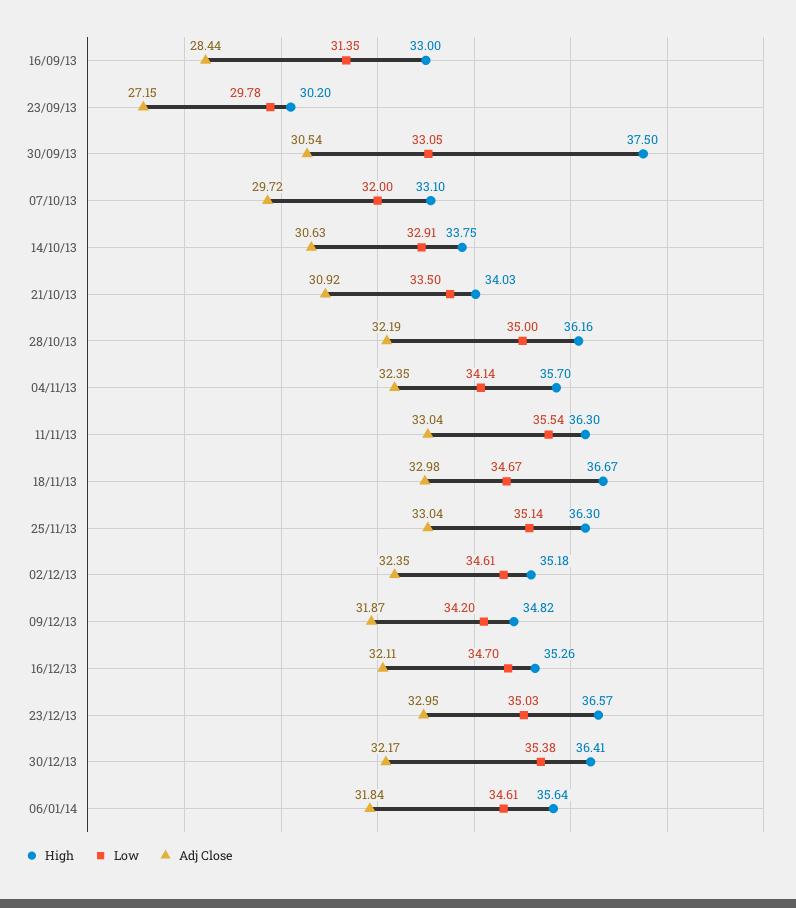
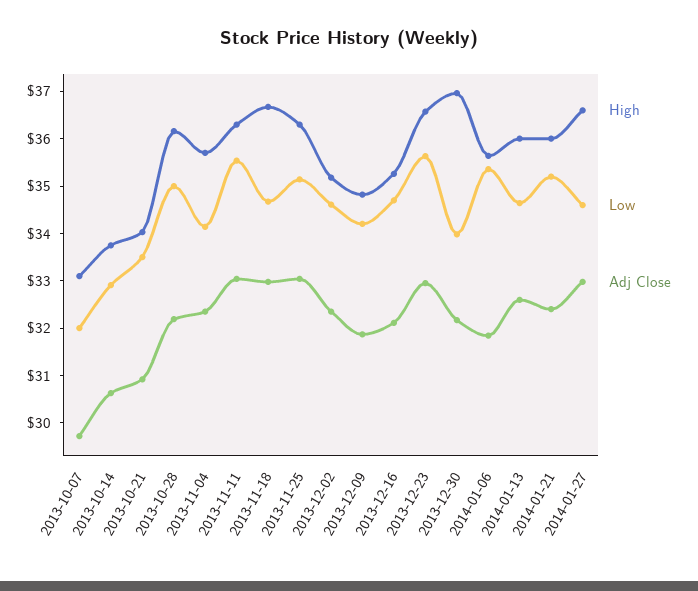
High, 16/09/13: 33 -> none
Low, 16/09/13: 31.35 -> none
Adj Close, 16/09/13: 28.44 -> none
High, 23/09/13: 30.2 -> none
Low, 23/09/13: 29.78 -> none
Adj Close, 23/09/13: 27.15 -> none
High, 30/09/13: 37.5 -> none
Low, 30/09/13: 33.05 -> none
Adj Close, 30/09/13: 30.54 -> none
Low, 23/12/13: 35.03 -> 35.6
High, 30/12/13: 36.41 -> 37
Low, 30/12/13: 35.38 -> 34
Low, 06/01/14: 34.61 -> 35.4
High, 2014-01-13: none -> 36
Low, 2014-01-13: none -> 34.6
Adj Close, 2014-01-13: none -> 32.6
High, 2014-01-21: none -> 36
Low, 2014-01-21: none -> 35.2
Adj Close, 2014-01-21: none -> 32.4
High, 2014-01-27: none -> 36.6
Low, 2014-01-27: none -> 34.6
Adj Close, 2014-01-27: none -> 33

